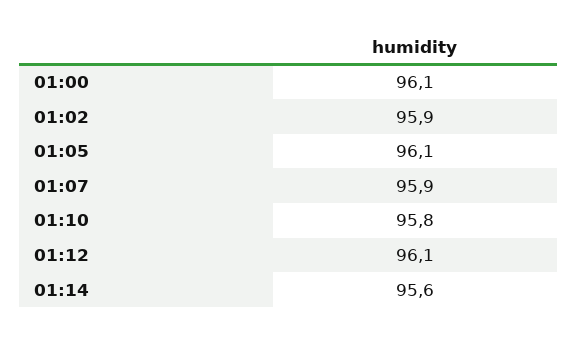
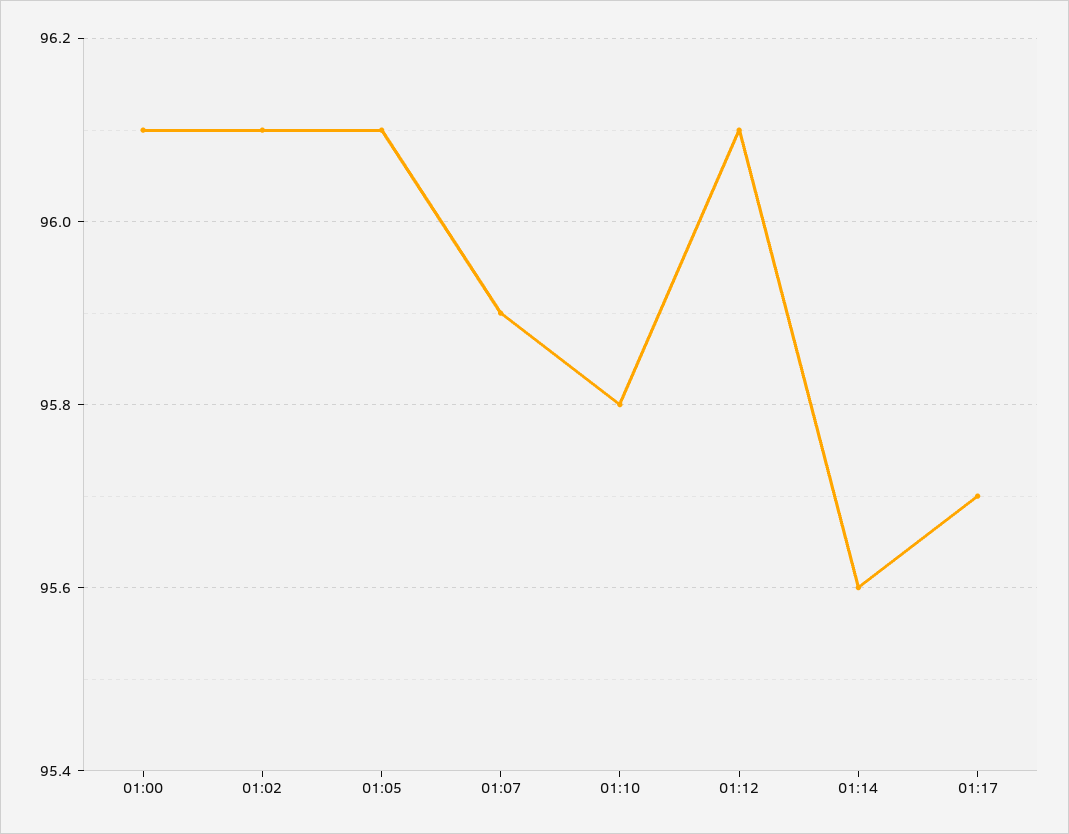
01:02: 95.9 -> 96.1
01:17: none -> 95.7

